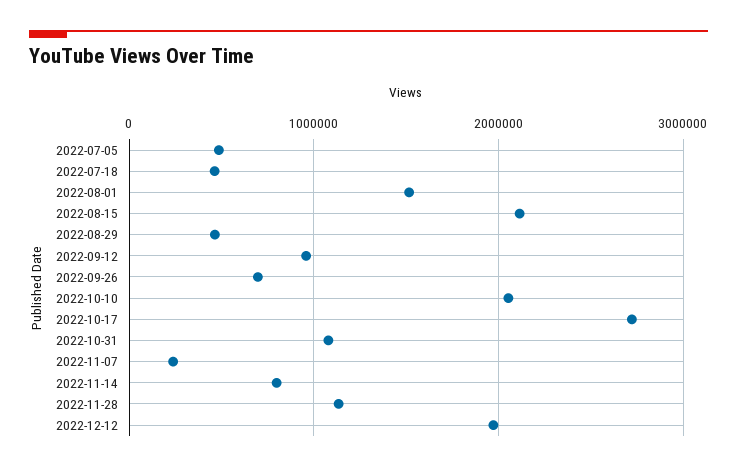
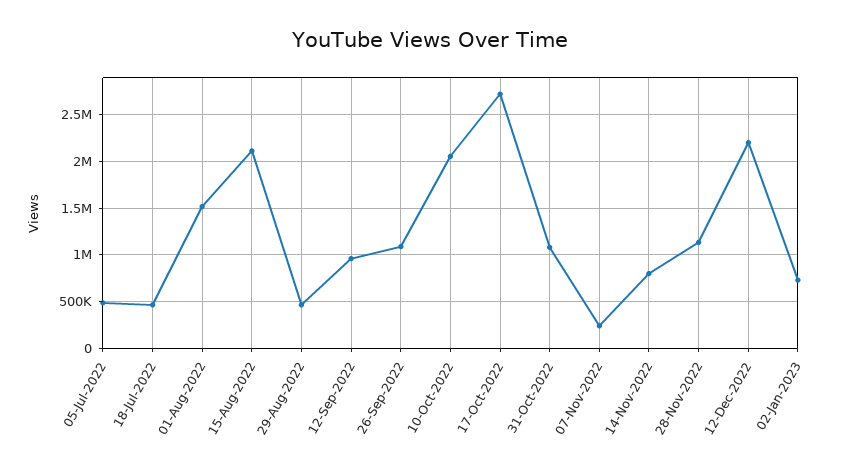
2022-09-26: 700000 -> 1100000
2022-12-12: 2000000 -> 2200000
02-Jan-2023: none -> 700000

